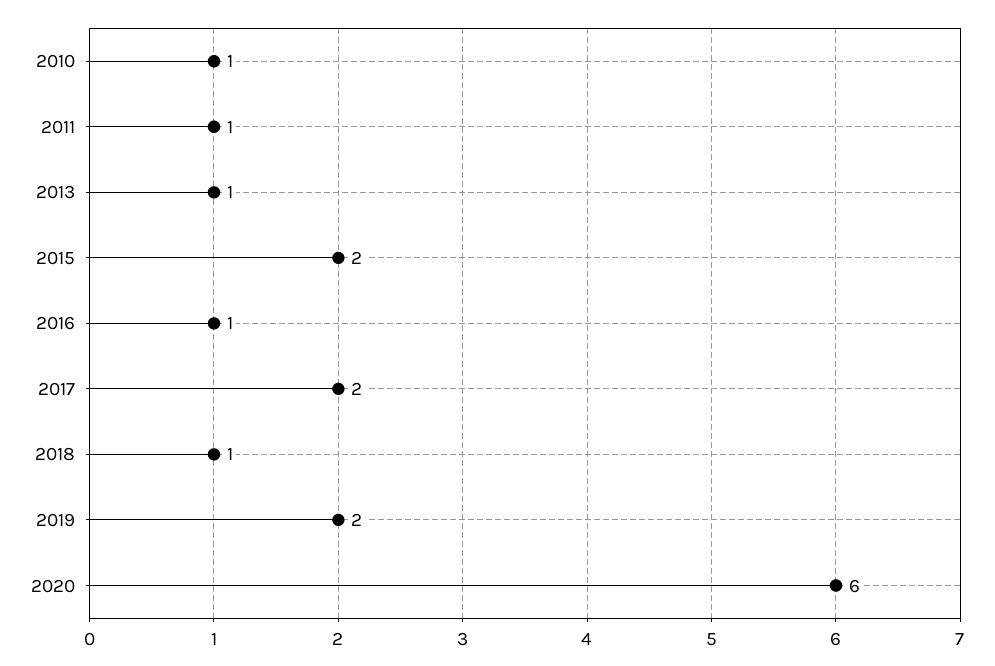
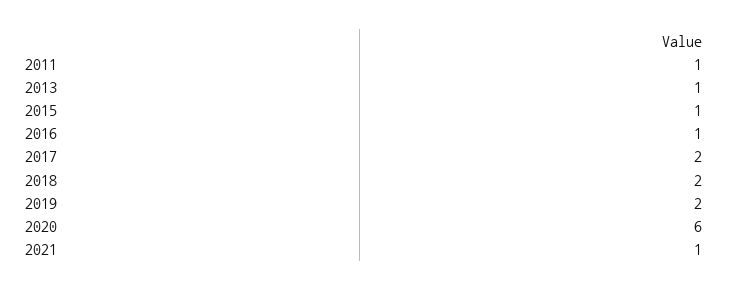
2010: 1 -> none
2015: 2 -> 1
2018: 1 -> 2
2021: none -> 1

